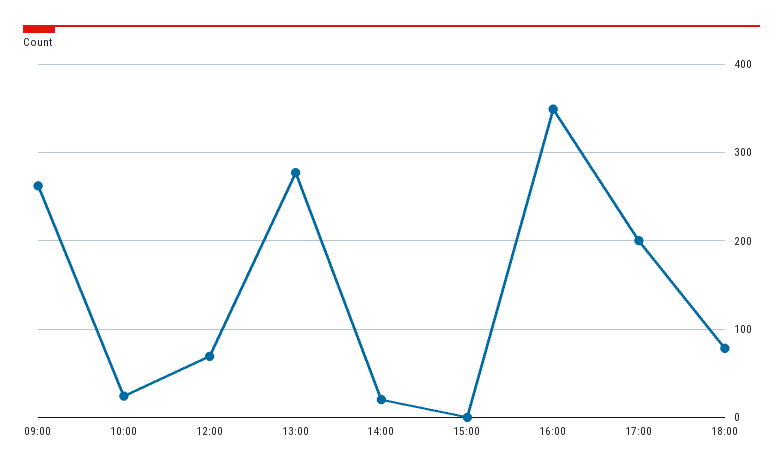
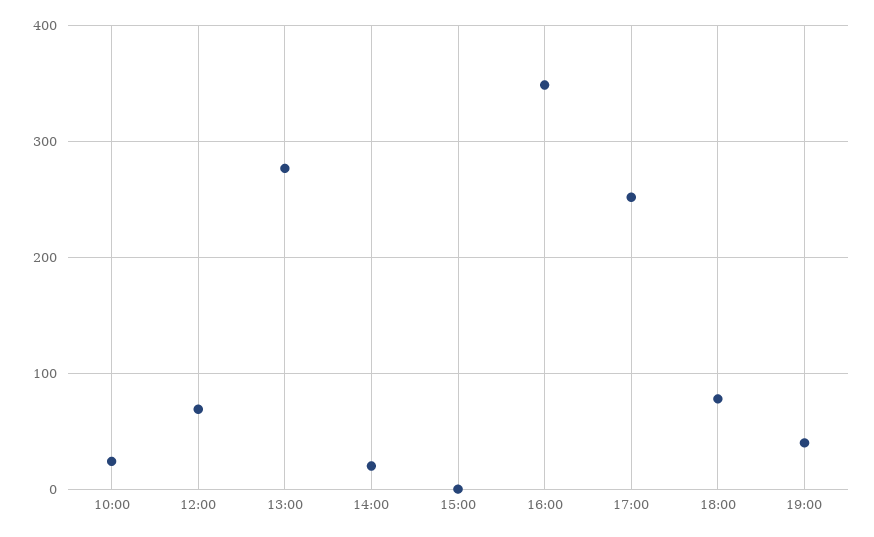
09:00: 260 -> none
17:00: 200 -> 250
19:00: none -> 40

